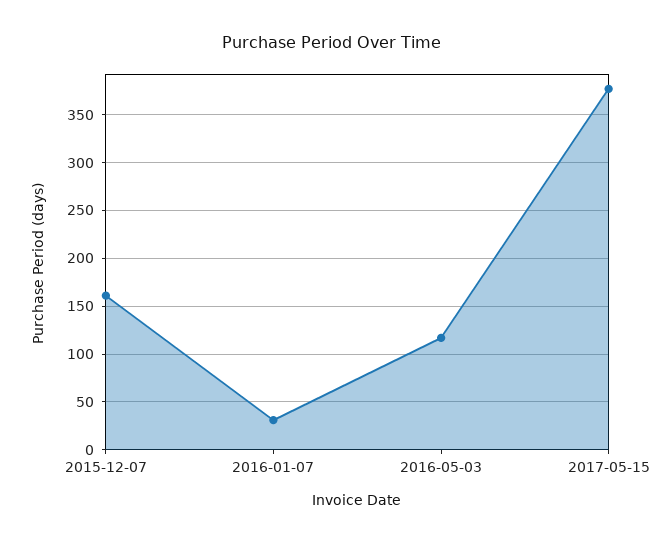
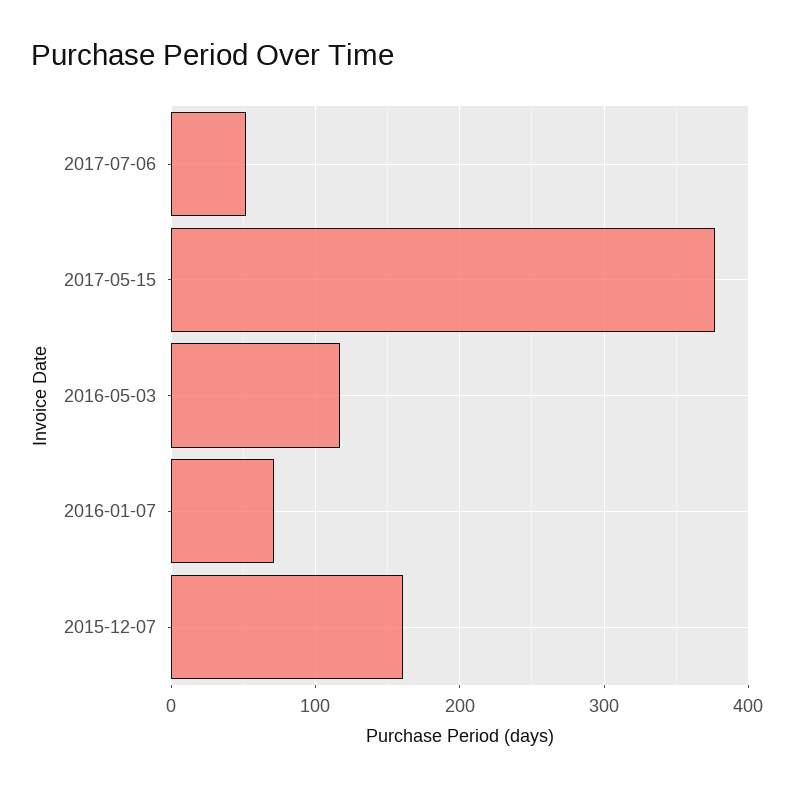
2016-01-07: 30 -> 70
2017-07-06: none -> 50

